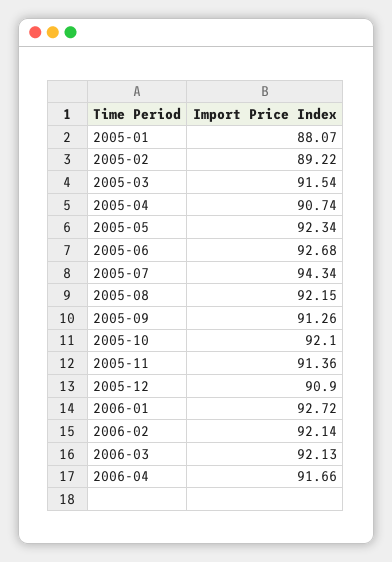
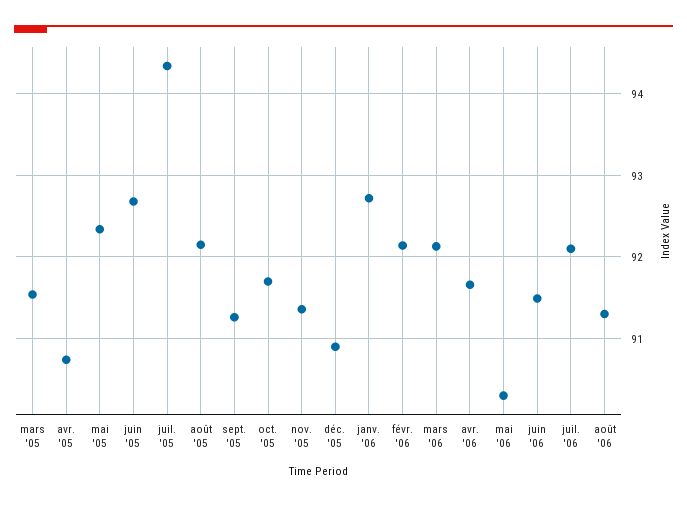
2005-01: 88.07 -> none
2005-02: 89.22 -> none
2005-10: 92.1 -> 91.7
mai '06: none -> 90.3
juin '06: none -> 91.5
juil. '06: none -> 92.1
août '06: none -> 91.3

